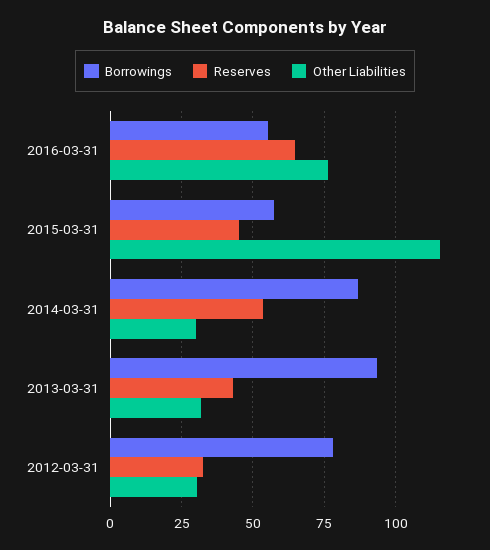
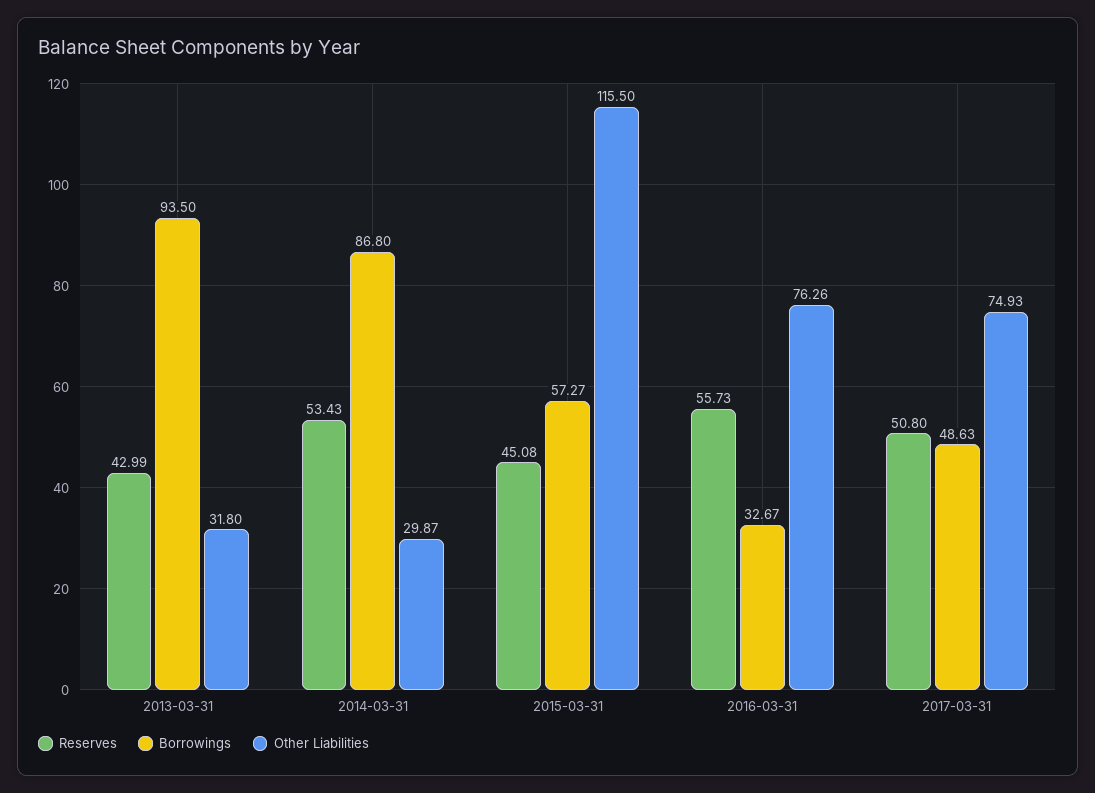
Borrowings, 2016-03-31: 55 -> 32.67
Reserves, 2016-03-31: 65 -> 55.73
Borrowings, 2012-03-31: 77.5 -> none
Reserves, 2012-03-31: 32.5 -> none
Other Liabilities, 2012-03-31: 30 -> none
Reserves, 2017-03-31: none -> 50.8
Borrowings, 2017-03-31: none -> 48.63
Other Liabilities, 2017-03-31: none -> 74.93

